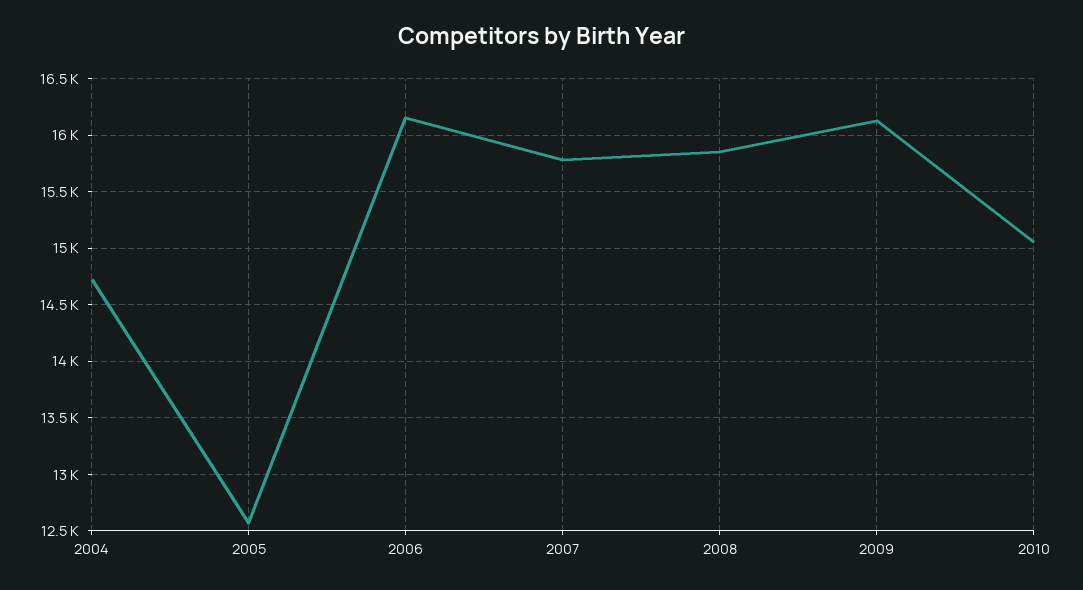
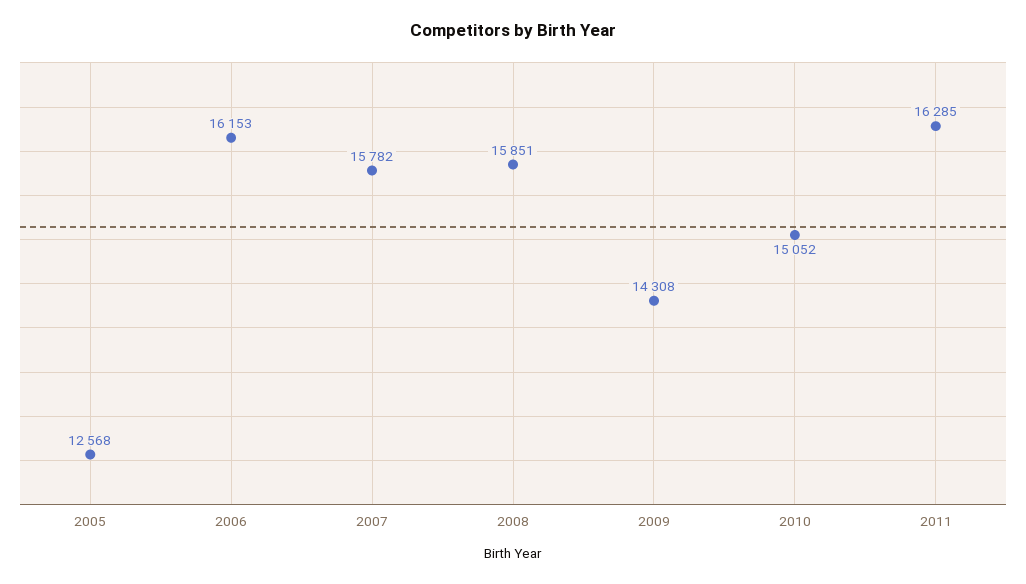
2004: 14700 -> none
2009: 16100 -> 14308
2011: none -> 16285

